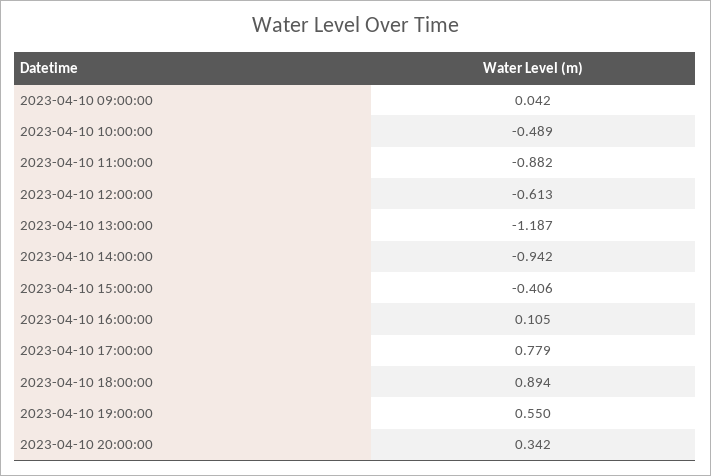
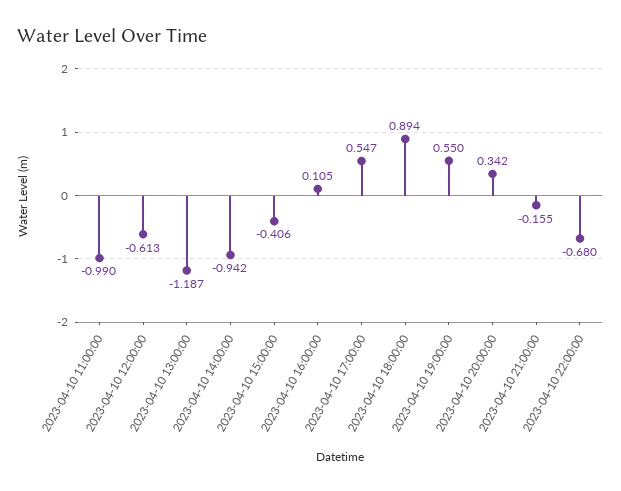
2023-04-10 09:00:00: 0.042 -> none
2023-04-10 10:00:00: -0.489 -> none
2023-04-10 11:00:00: -0.882 -> -0.99
2023-04-10 17:00:00: 0.779 -> 0.547
2023-04-10 21:00:00: none -> -0.155
2023-04-10 22:00:00: none -> -0.68

